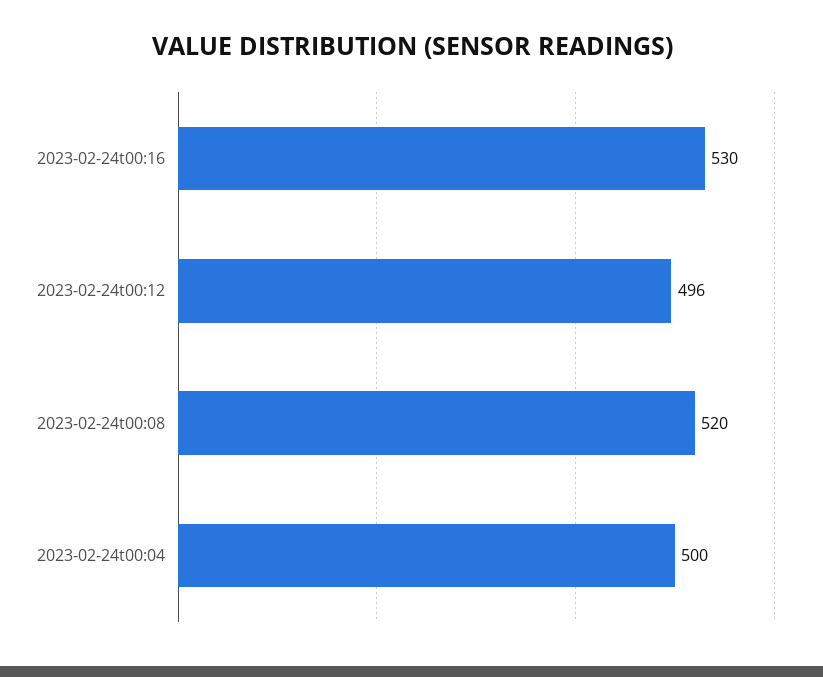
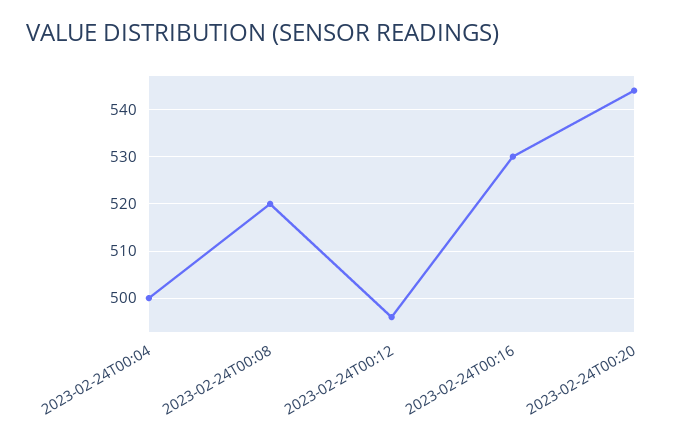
2023-02-24T00:20: none -> 545

